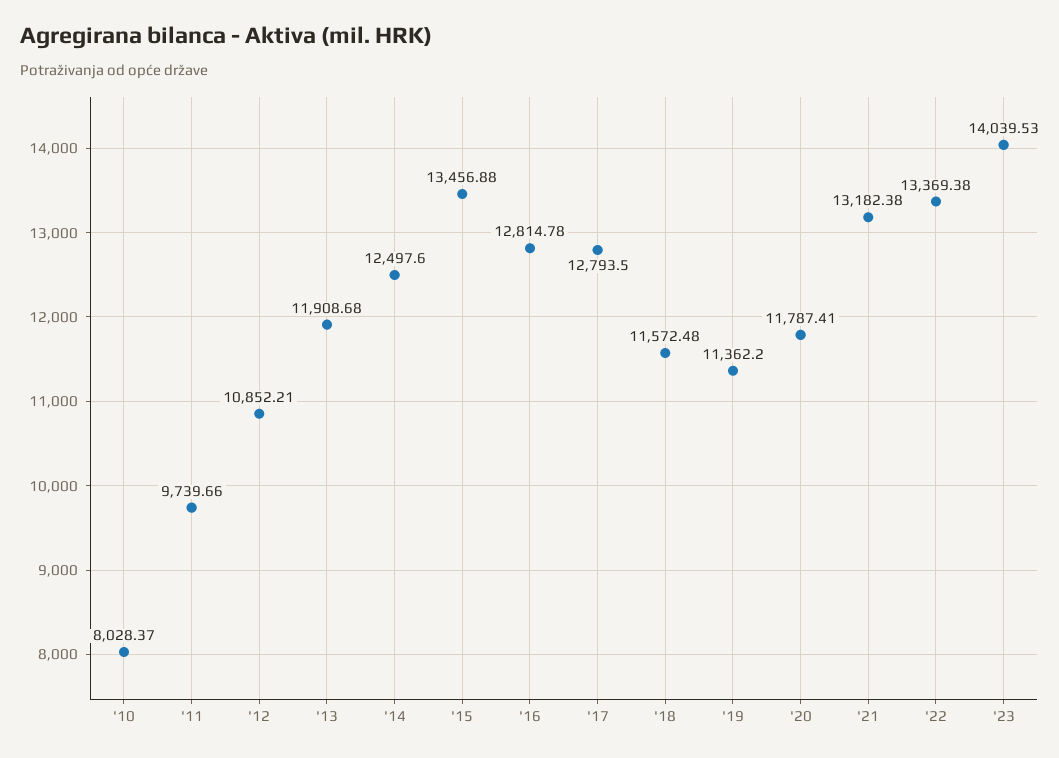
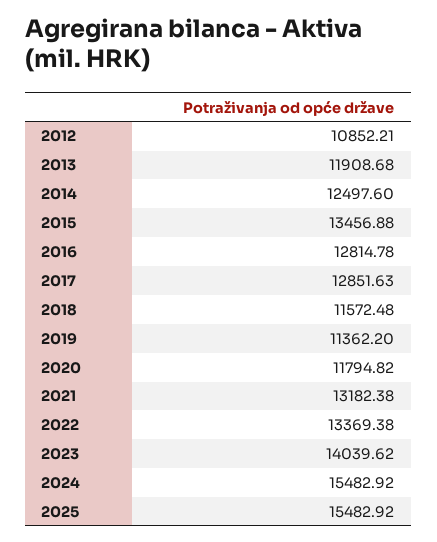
'10: 8028.37 -> none
'11: 9739.66 -> none
'17: 12793.5 -> 12851.63
'20: 11787.41 -> 11794.82
'23: 14039.53 -> 14039.62
2024: none -> 15482.92
2025: none -> 15482.92

